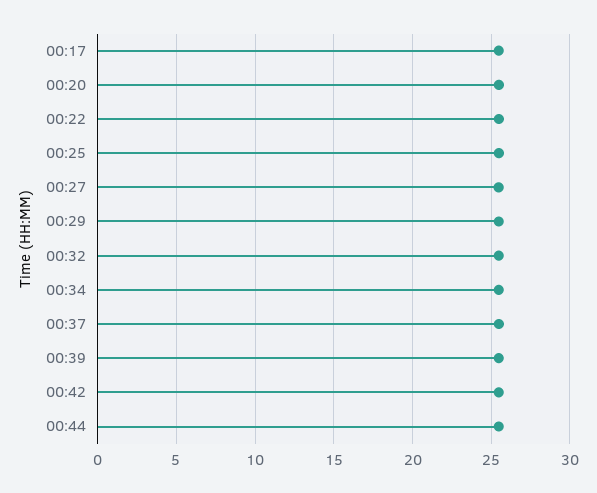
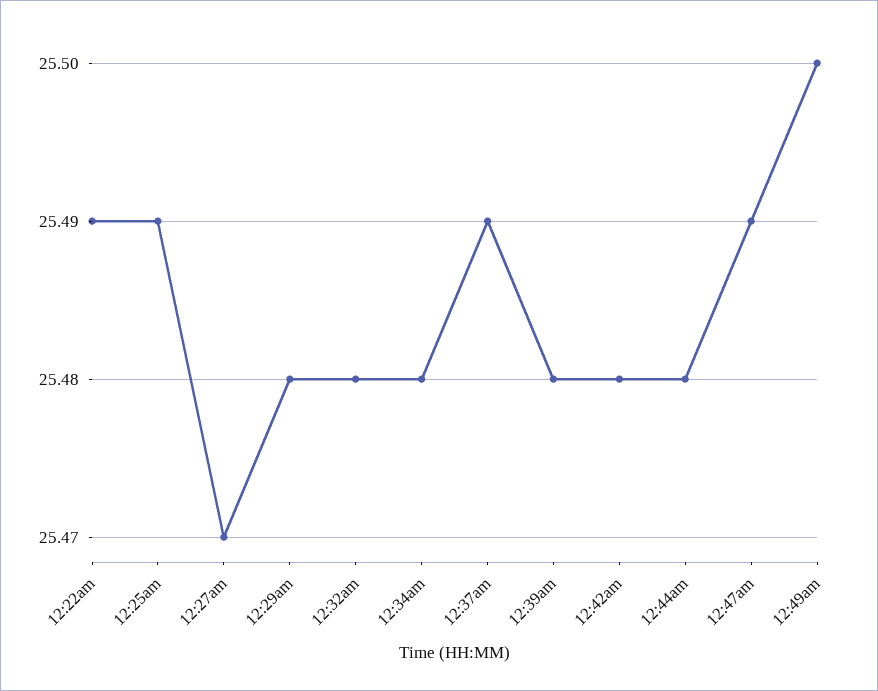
00:17: 25.5 -> none
00:20: 25.5 -> none
12:47am: none -> 25.49
12:49am: none -> 25.5

